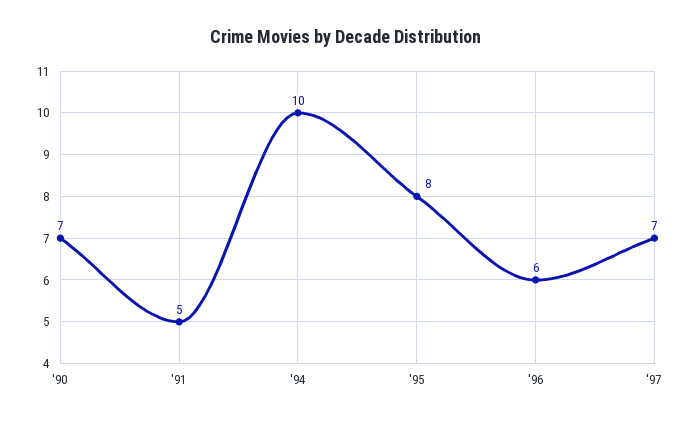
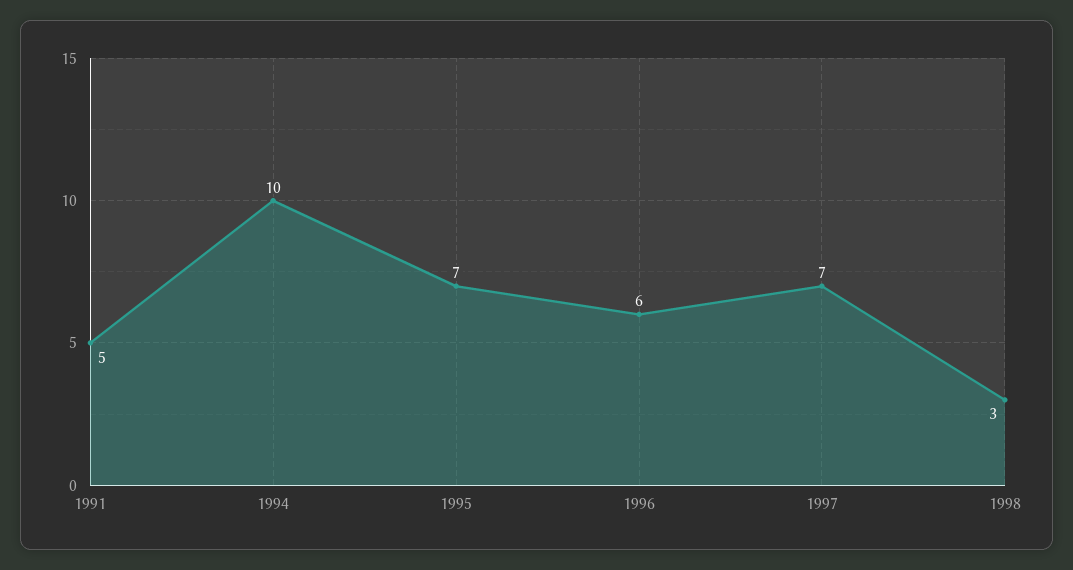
'90: 7 -> none
'95: 8 -> 7
1998: none -> 3

